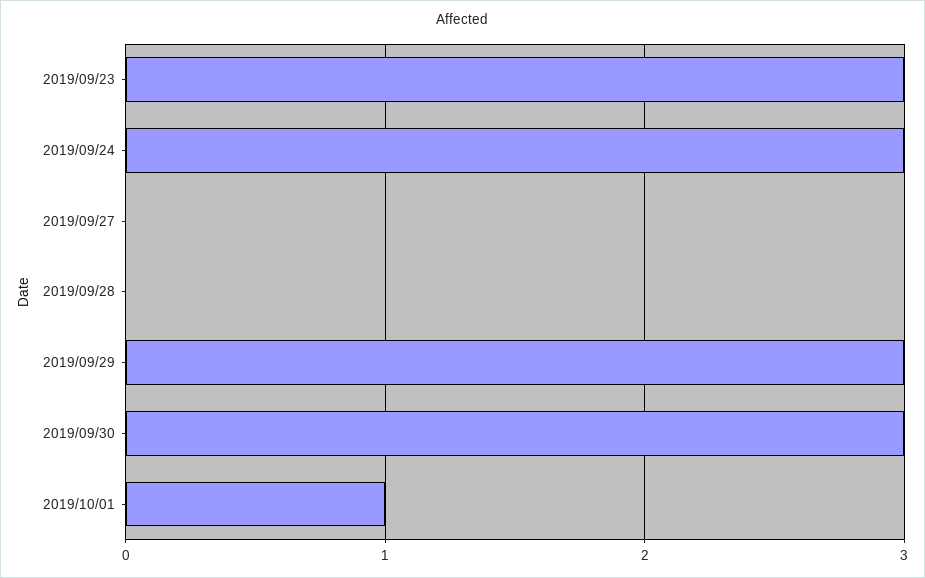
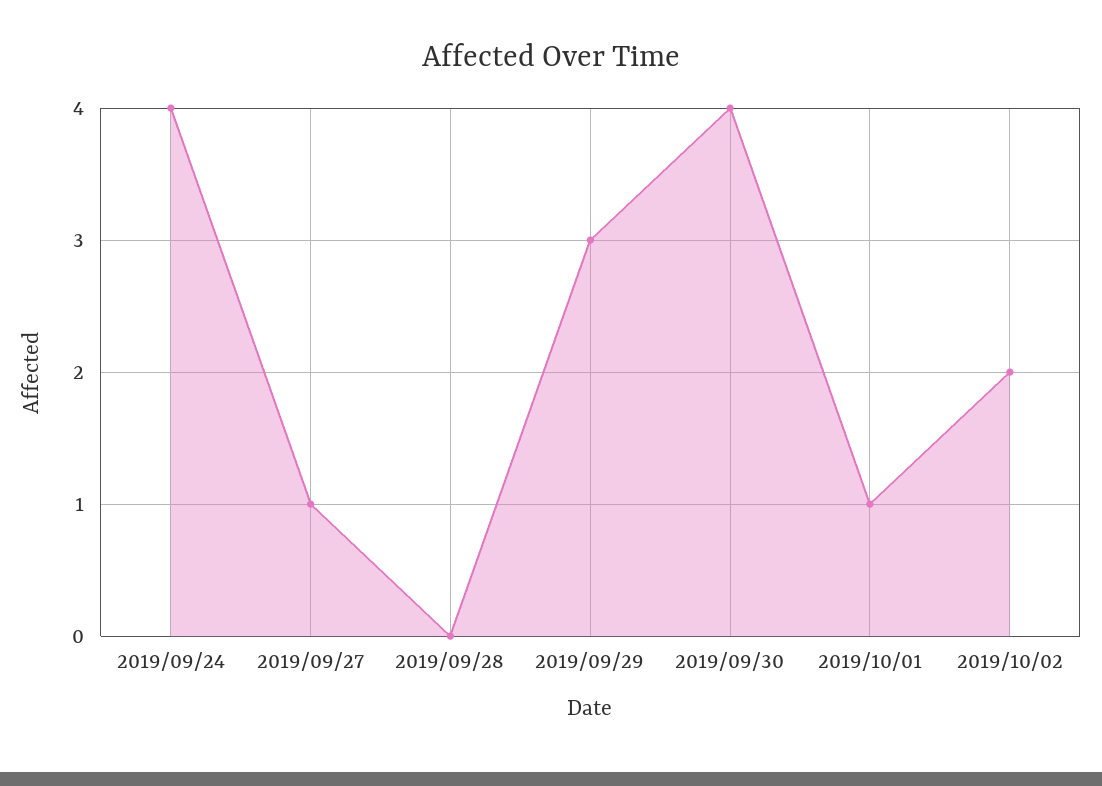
2019/09/23: 3 -> none
2019/09/24: 3 -> 4
2019/09/27: 0 -> 1
2019/09/30: 3 -> 4
2019/10/02: none -> 2

